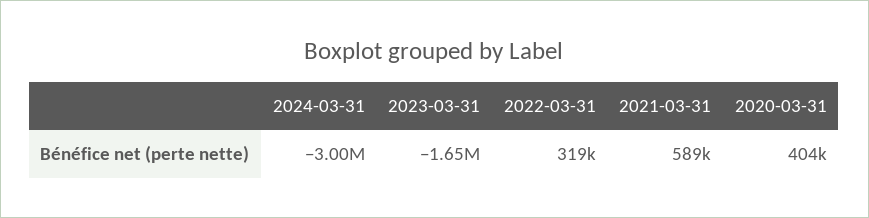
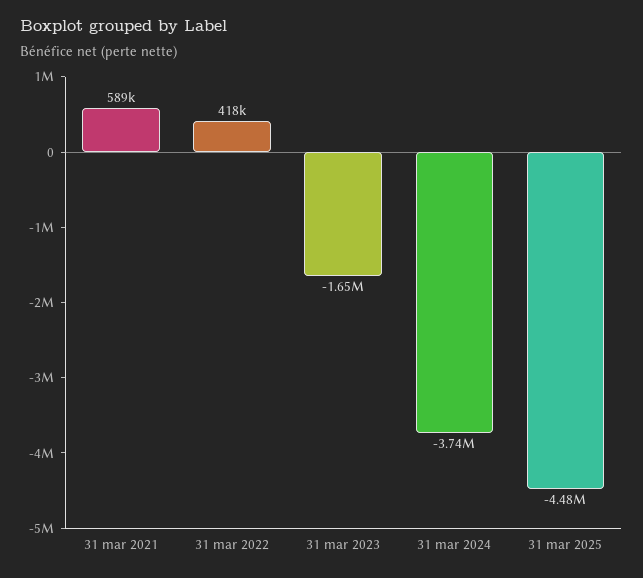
2024-03-31: -3000000 -> -3740000
2022-03-31: 319000 -> 418000
2020-03-31: 404000 -> none
31 mar 2025: none -> -4480000

